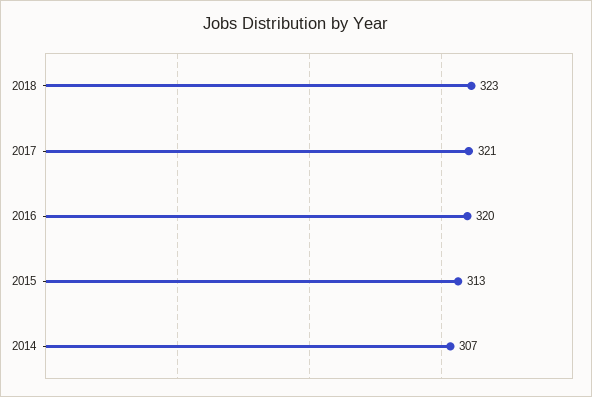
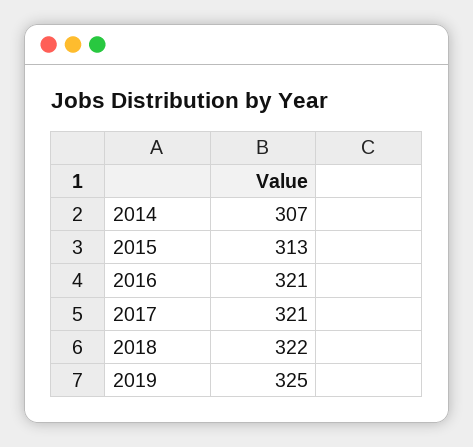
2018: 323 -> 322
2016: 320 -> 321
2019: none -> 325

